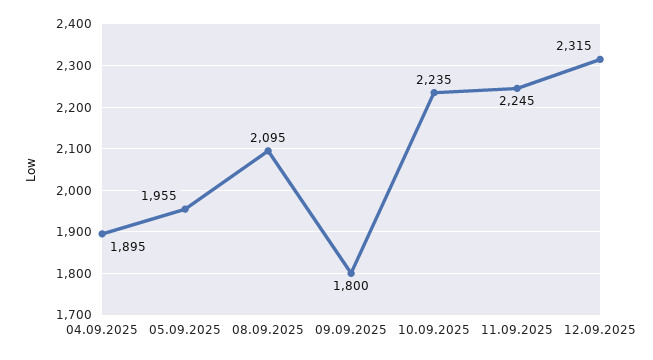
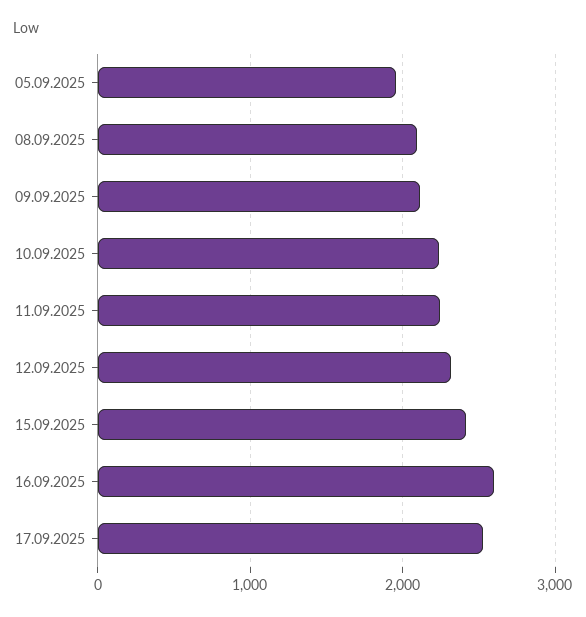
04.09.2025: 1895 -> none
09.09.2025: 1800 -> 2100
15.09.2025: none -> 2400
16.09.2025: none -> 2600
17.09.2025: none -> 2500

